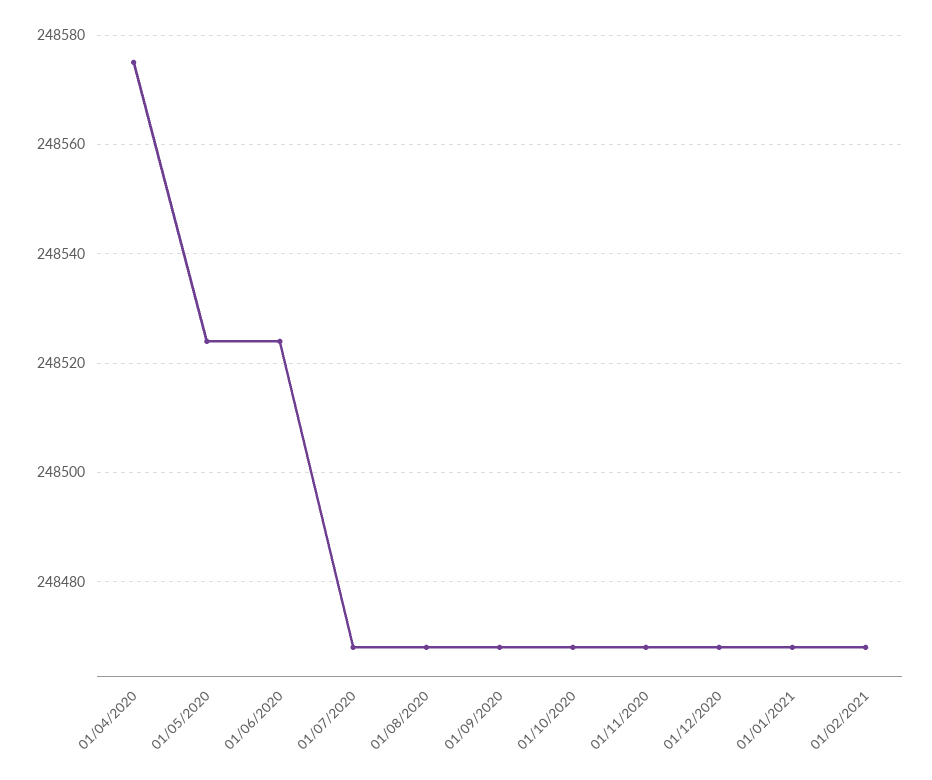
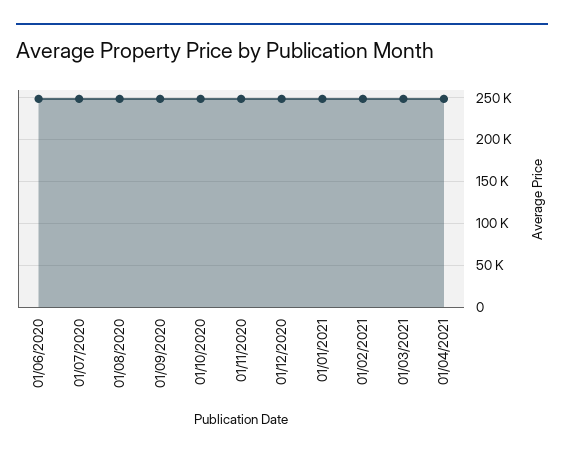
01/04/2020: 248575 -> none
01/05/2020: 248525 -> none
01/03/2021: none -> 250000
01/04/2021: none -> 250000

